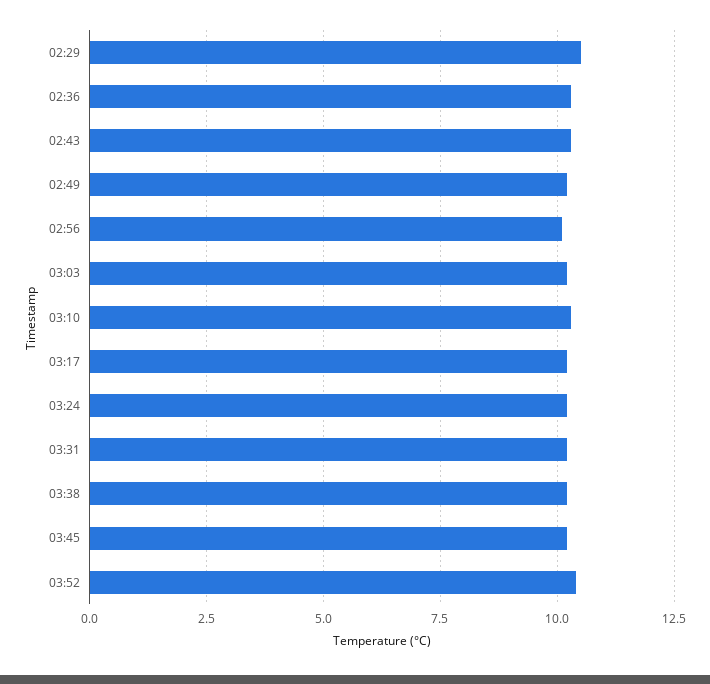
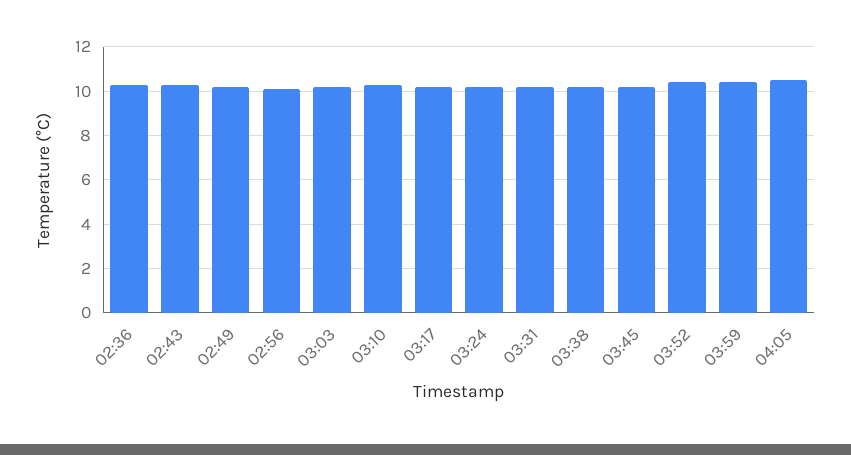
02:29: 10.5 -> none
03:59: none -> 10.5
04:05: none -> 10.5

